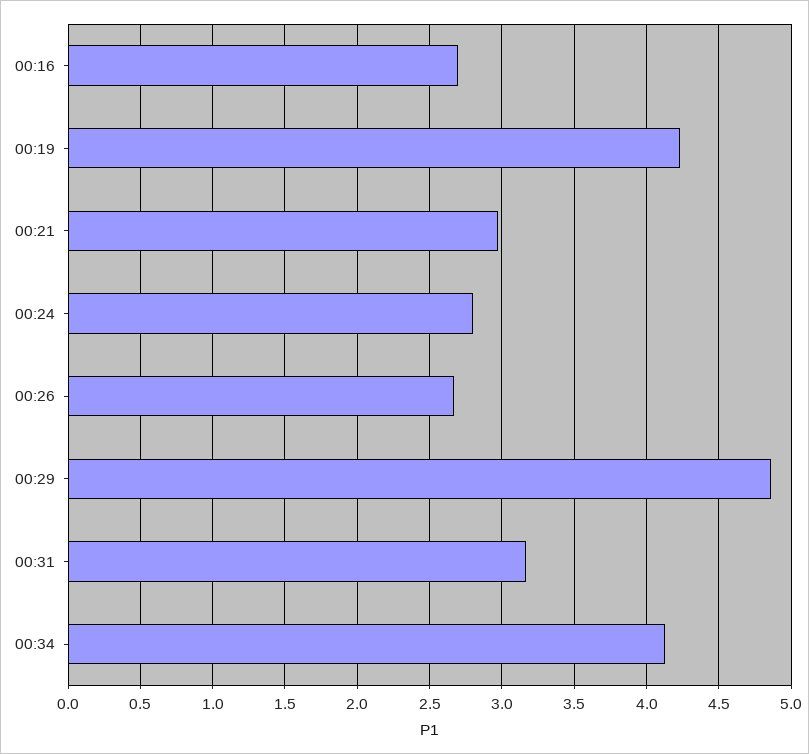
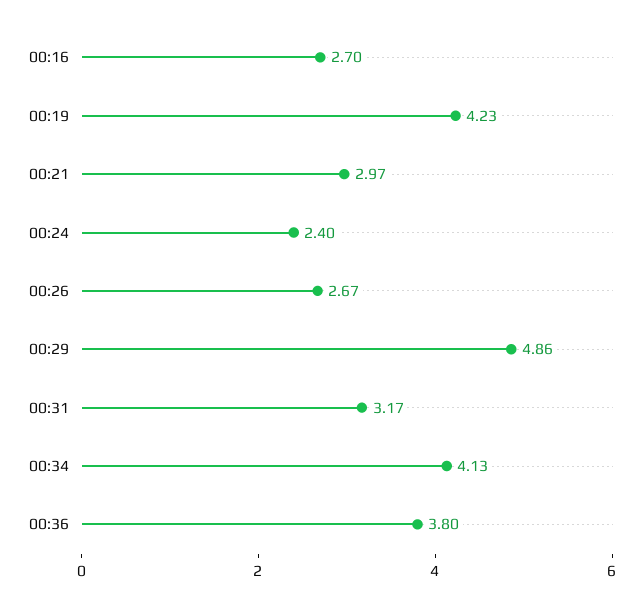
00:24: 2.8 -> 2.4
00:36: none -> 3.8

